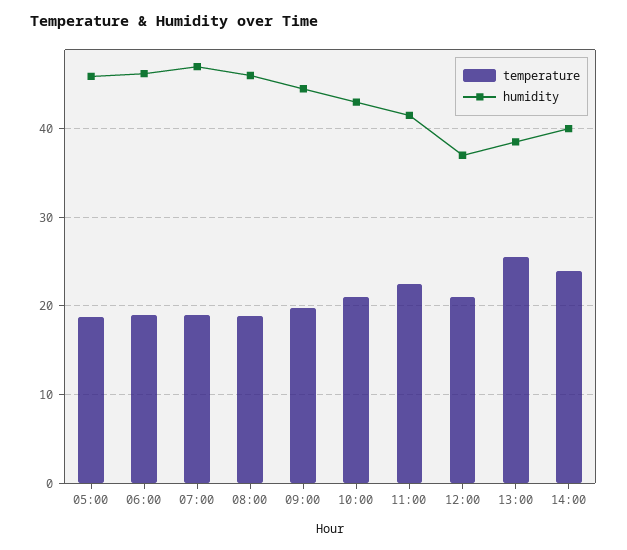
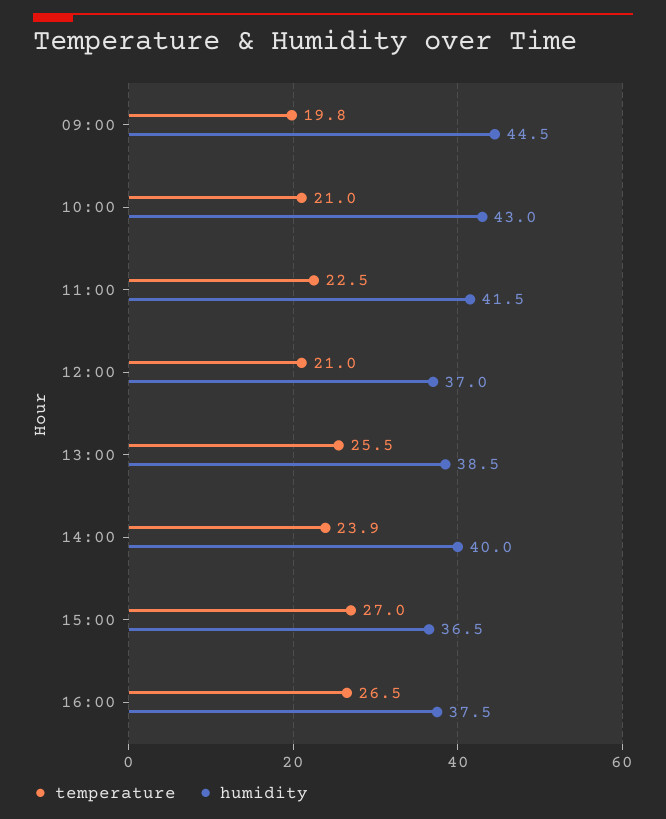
temperature, 05:00: 19 -> none
humidity, 05:00: 46 -> none
temperature, 06:00: 19 -> none
humidity, 06:00: 46 -> none
temperature, 07:00: 19 -> none
humidity, 07:00: 47 -> none
temperature, 08:00: 19 -> none
humidity, 08:00: 46 -> none
temperature, 15:00: none -> 27
humidity, 15:00: none -> 36.5
temperature, 16:00: none -> 26.5
humidity, 16:00: none -> 37.5

